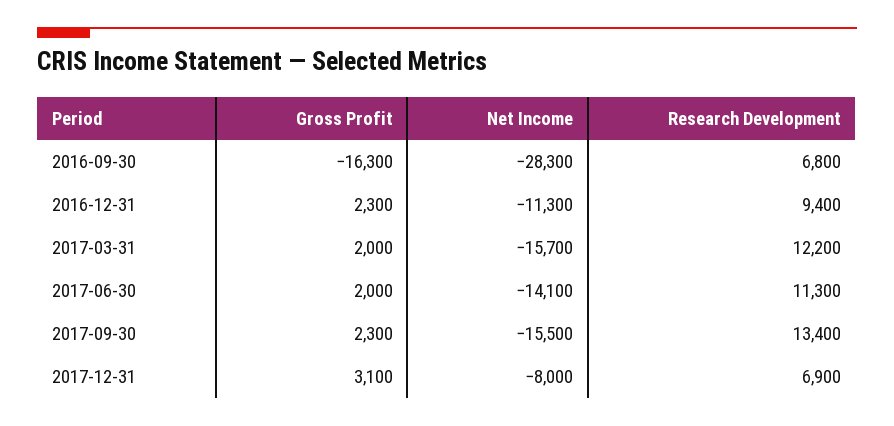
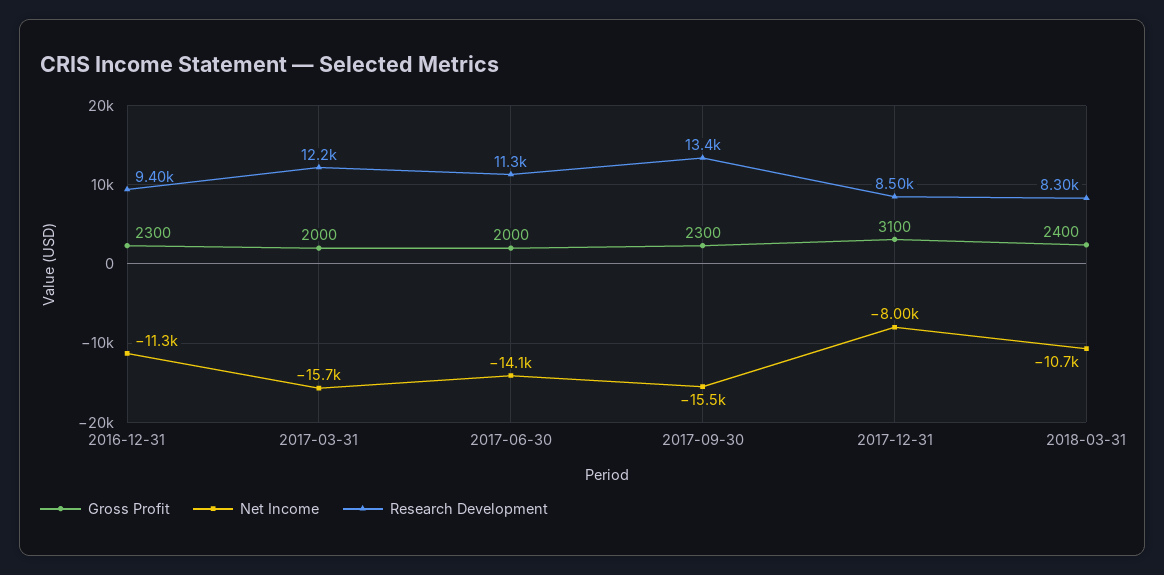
Gross Profit, 2016-09-30: -16300 -> none
Net Income, 2016-09-30: -28300 -> none
Research Development, 2016-09-30: 6800 -> none
Research Development, 2017-12-31: 6900 -> 8500
Gross Profit, 2018-03-31: none -> 2400
Net Income, 2018-03-31: none -> -10700
Research Development, 2018-03-31: none -> 8300

